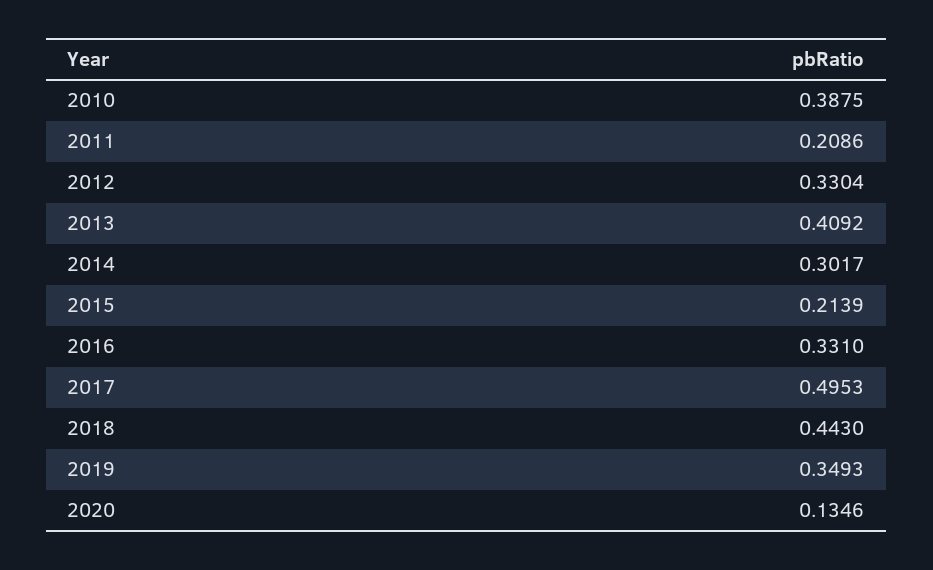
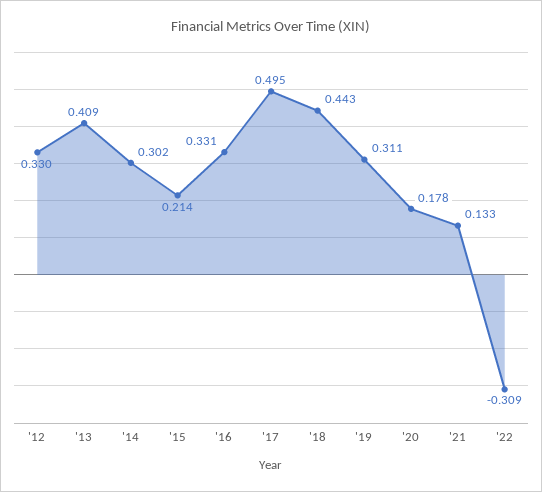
2010: 0.3875 -> none
2011: 0.2086 -> none
2019: 0.3493 -> 0.311
2020: 0.1346 -> 0.178
'21: none -> 0.133
'22: none -> -0.309

